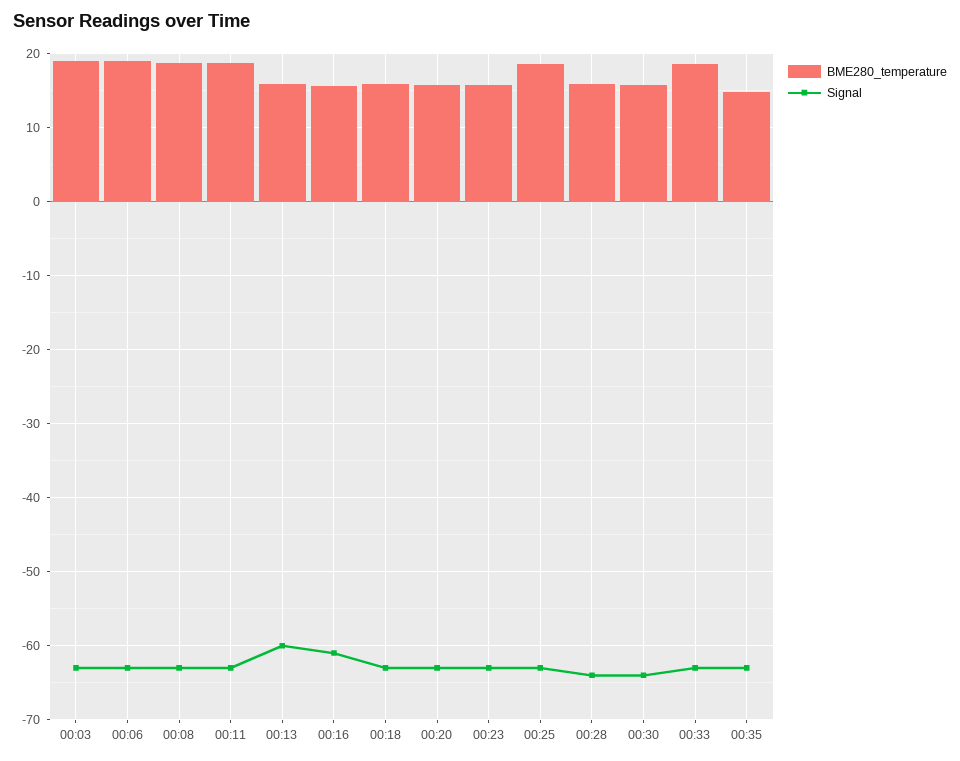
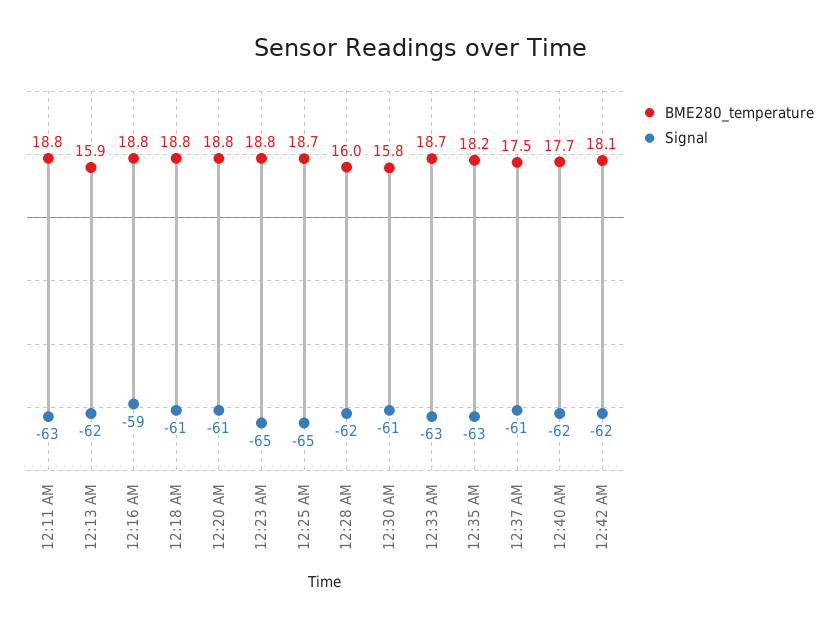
BME280_temperature, 00:03: 19 -> none
Signal, 00:03: -63 -> none
BME280_temperature, 00:06: 19 -> none
Signal, 00:06: -63 -> none
BME280_temperature, 00:08: 19 -> none
Signal, 00:08: -63 -> none
Signal, 00:13: -60 -> -62
BME280_temperature, 00:16: 16 -> 18.8
Signal, 00:16: -61 -> -59
BME280_temperature, 00:18: 16 -> 18.8
Signal, 00:18: -63 -> -61
BME280_temperature, 00:20: 16 -> 18.8
Signal, 00:20: -63 -> -61
BME280_temperature, 00:23: 16 -> 18.8
Signal, 00:23: -63 -> -65
Signal, 00:25: -63 -> -65
Signal, 00:28: -64 -> -62
Signal, 00:30: -64 -> -61
BME280_temperature, 00:35: 15 -> 18.2
BME280_temperature, 12:37 AM: none -> 17.5
Signal, 12:37 AM: none -> -61
BME280_temperature, 12:40 AM: none -> 17.7
Signal, 12:40 AM: none -> -62
BME280_temperature, 12:42 AM: none -> 18.1
Signal, 12:42 AM: none -> -62

